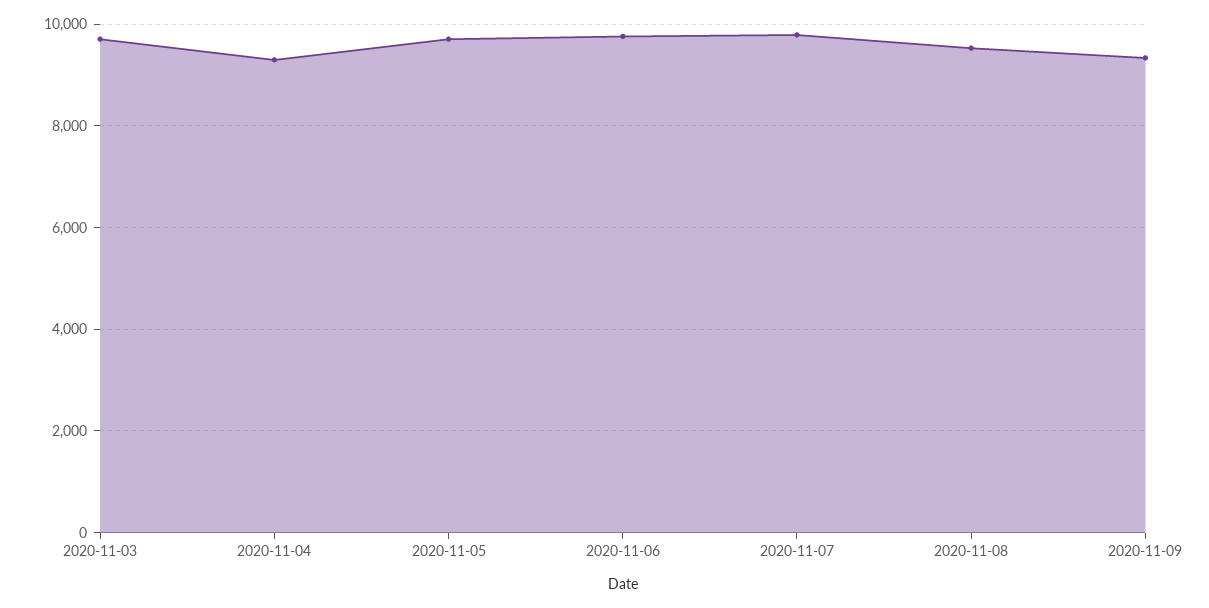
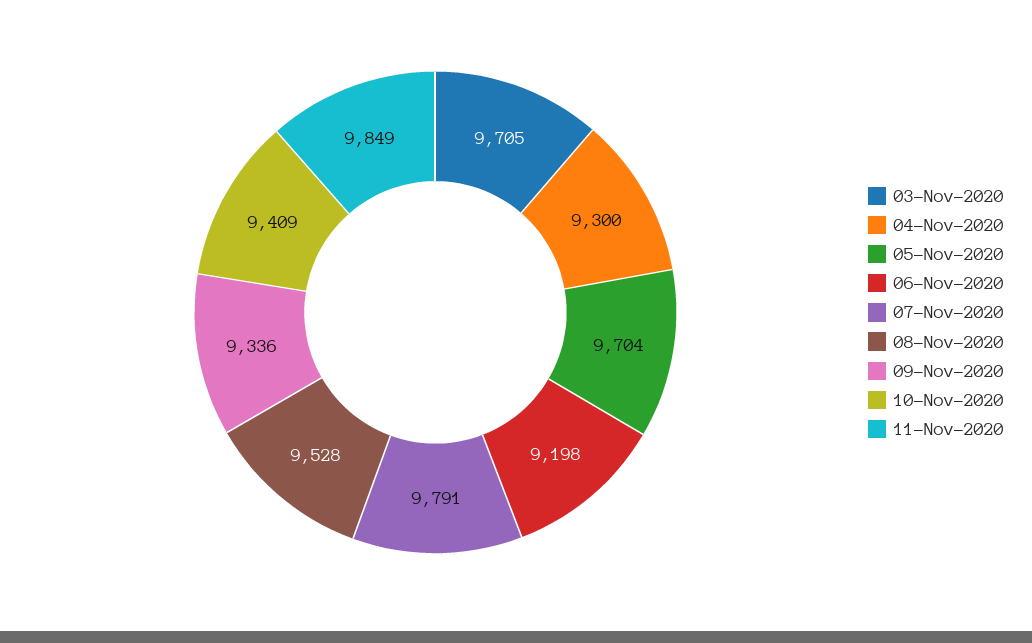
2020-11-06: 9800 -> 9198
10-Nov-2020: none -> 9409
11-Nov-2020: none -> 9849

